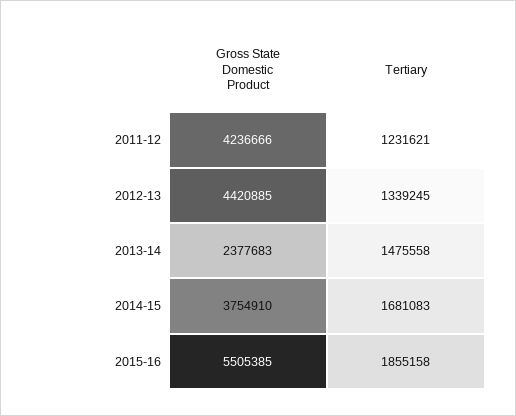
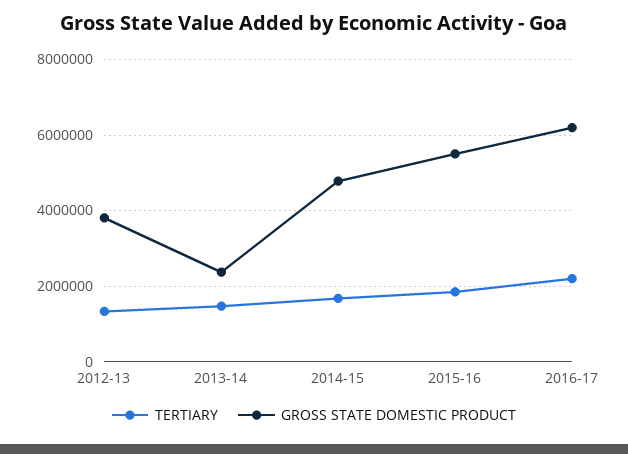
Gross State Domestic Product, 2011-12: 4236666 -> none
Tertiary, 2011-12: 1231621 -> none
Gross State Domestic Product, 2012-13: 4420885 -> 3800000
Gross State Domestic Product, 2014-15: 3754910 -> 4800000
Tertiary, 2016-17: none -> 2200000
Gross State Domestic Product, 2016-17: none -> 6200000

